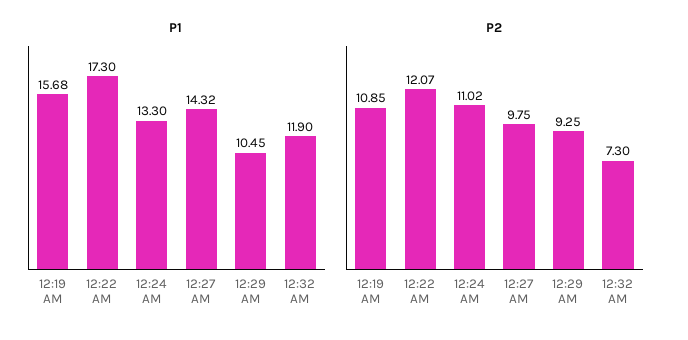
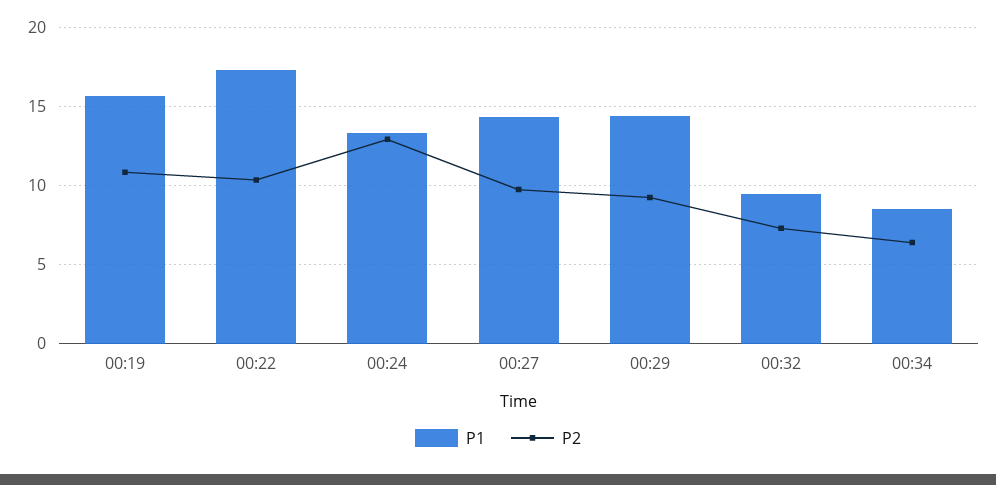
P1, 12:29 AM: 10.45 -> 14.5
P1, 12:32 AM: 11.9 -> 9.5
P2, 12:22 AM: 12.07 -> 10.5
P2, 12:24 AM: 11.02 -> 13
P1, 00:34: none -> 8.5
P2, 00:34: none -> 6.5

